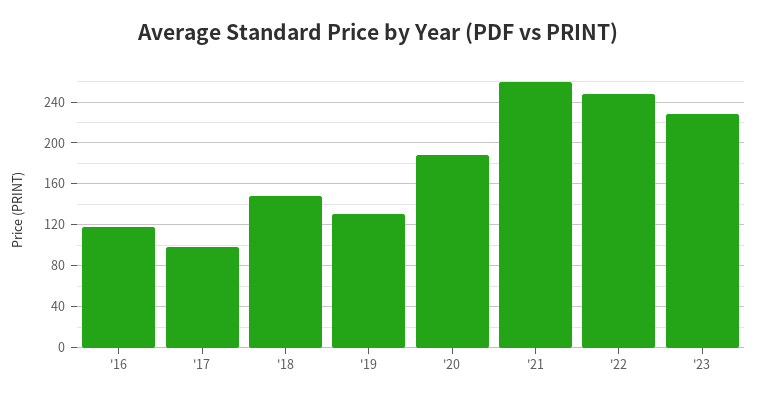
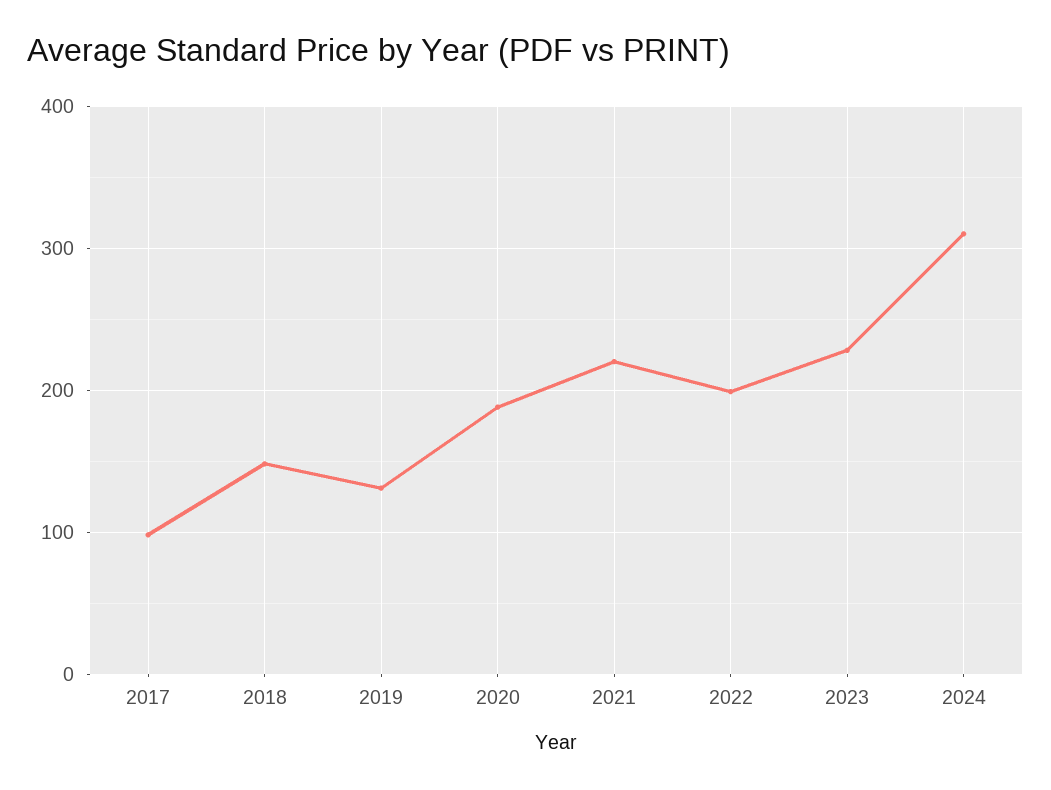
'16: 120 -> none
'21: 260 -> 220
'22: 250 -> 200
2024: none -> 310

